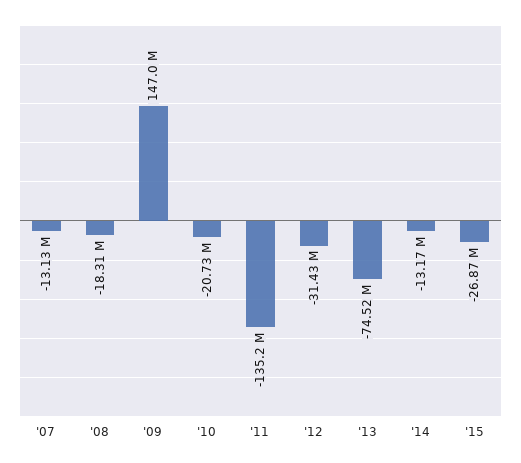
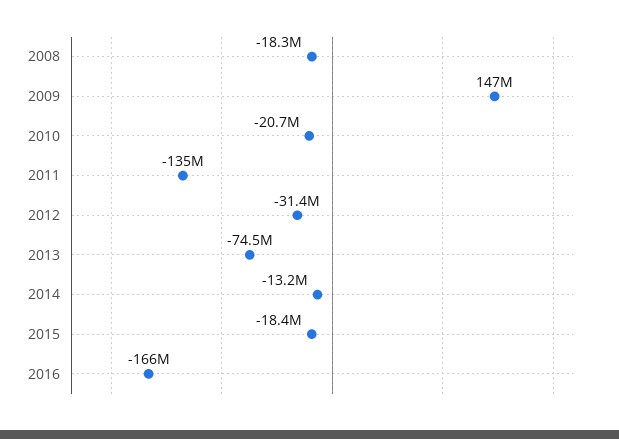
'07: -13130000 -> none
'15: -26870000 -> -18400000
2016: none -> -166000000

